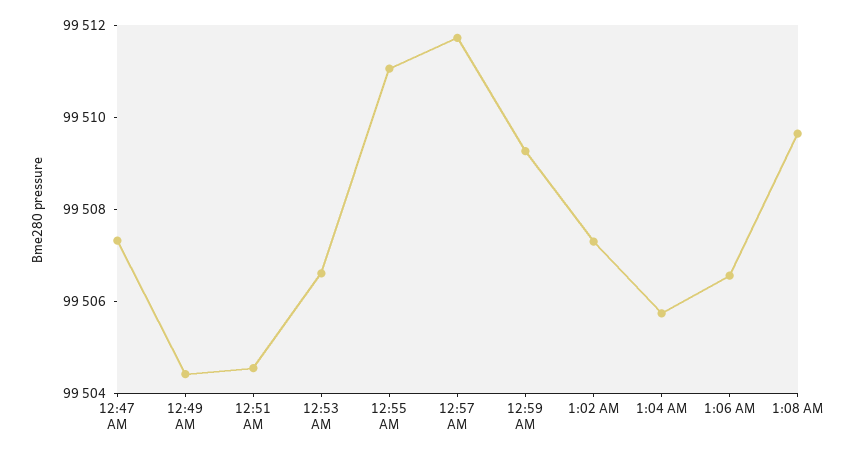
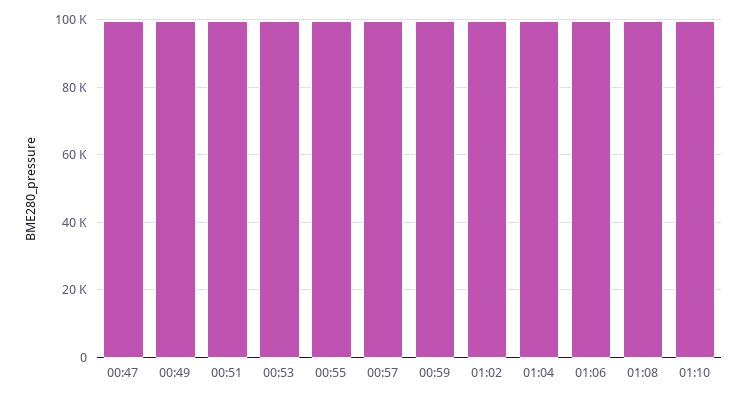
01:10: none -> 100000

